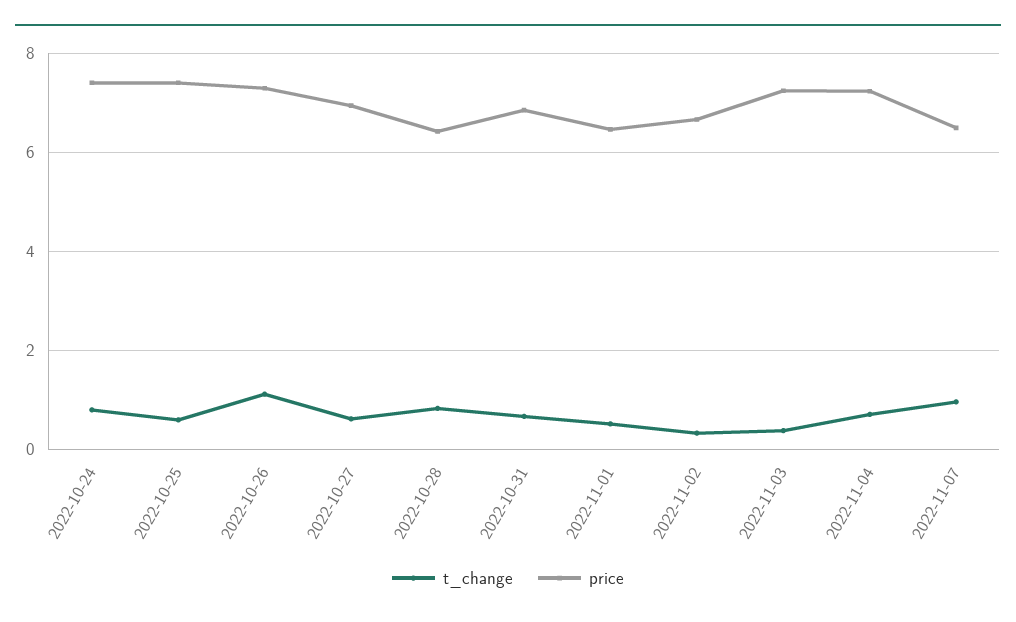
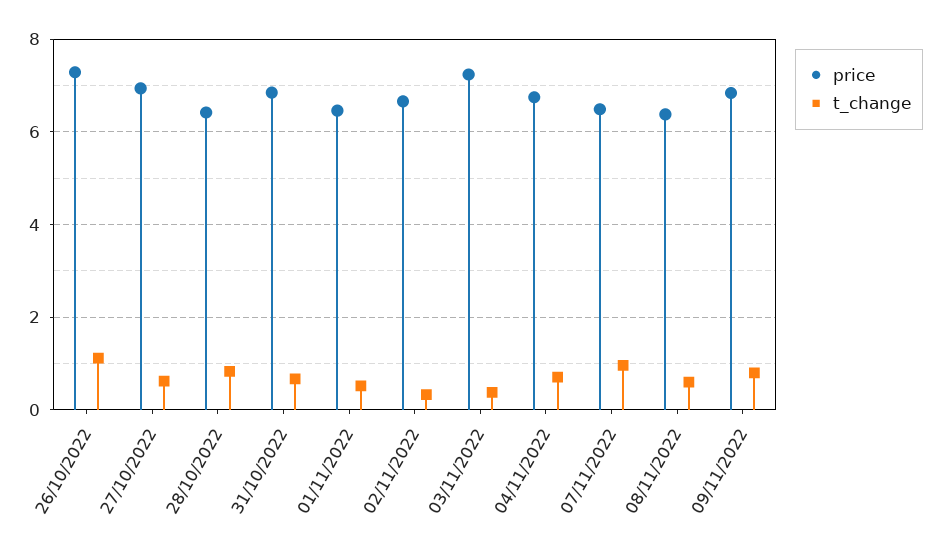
t_change, 2022-10-24: 0.8 -> none
price, 2022-10-24: 7.4 -> none
t_change, 2022-10-25: 0.6 -> none
price, 2022-10-25: 7.4 -> none
price, 2022-11-04: 7.2 -> 6.8
price, 08/11/2022: none -> 6.4
t_change, 08/11/2022: none -> 0.6
price, 09/11/2022: none -> 6.8
t_change, 09/11/2022: none -> 0.8

